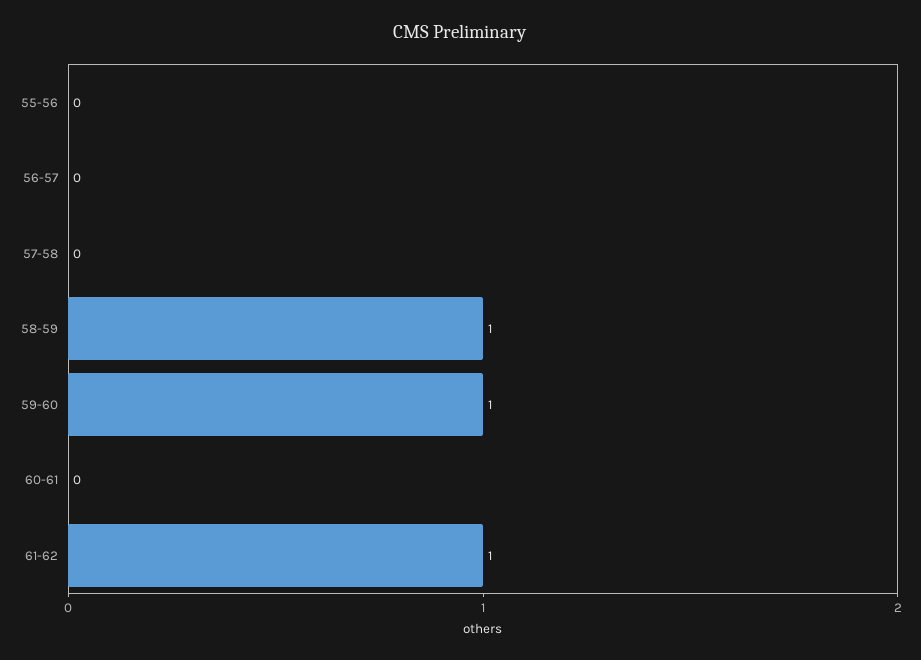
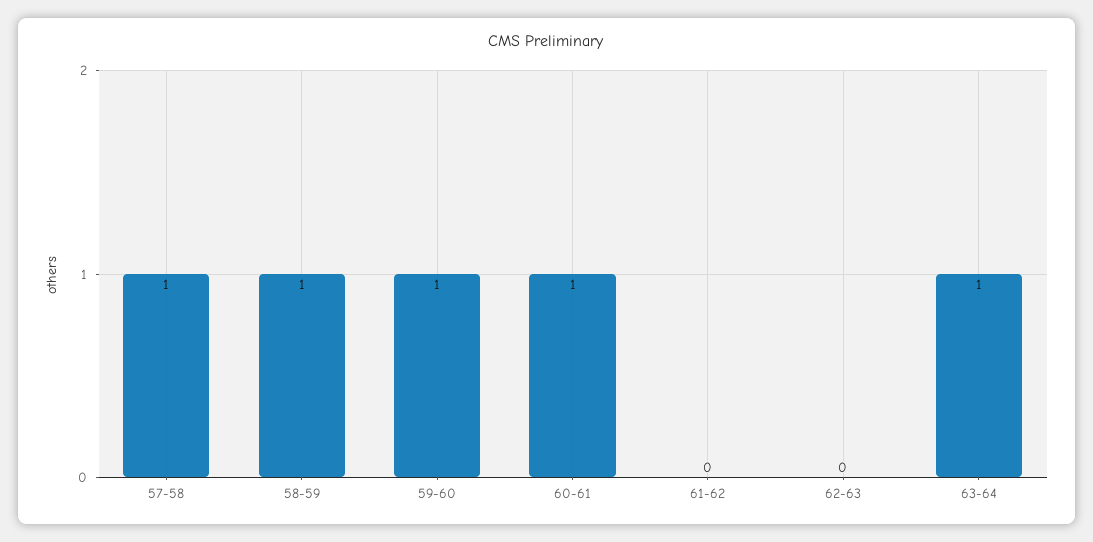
55-56: 0 -> none
56-57: 0 -> none
57-58: 0 -> 1
60-61: 0 -> 1
61-62: 1 -> 0
62-63: none -> 0
63-64: none -> 1

